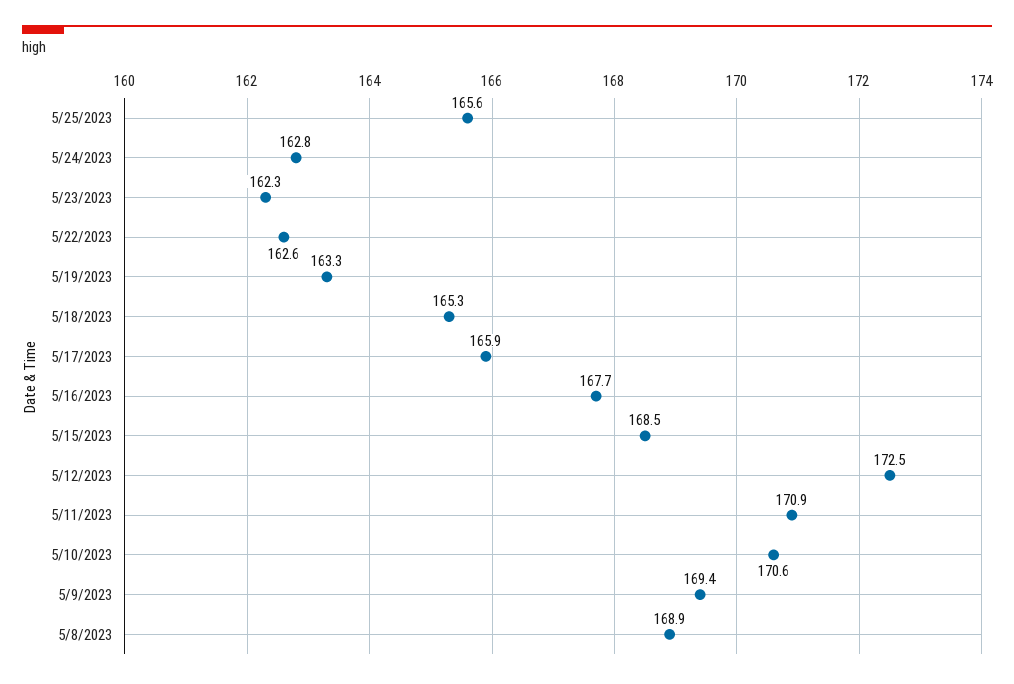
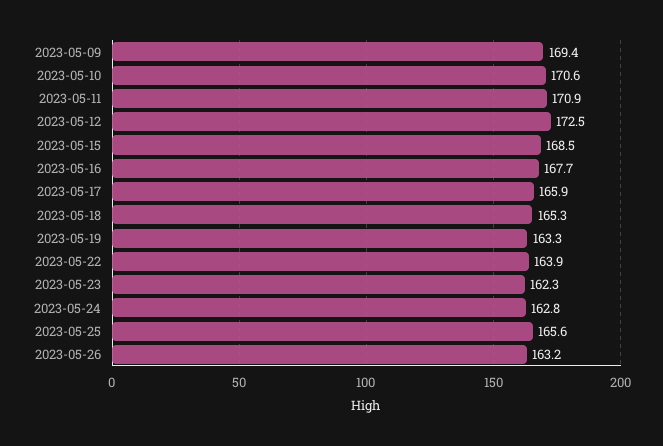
5/22/2023: 162.6 -> 163.9
5/8/2023: 168.9 -> none
2023-05-26: none -> 163.2

